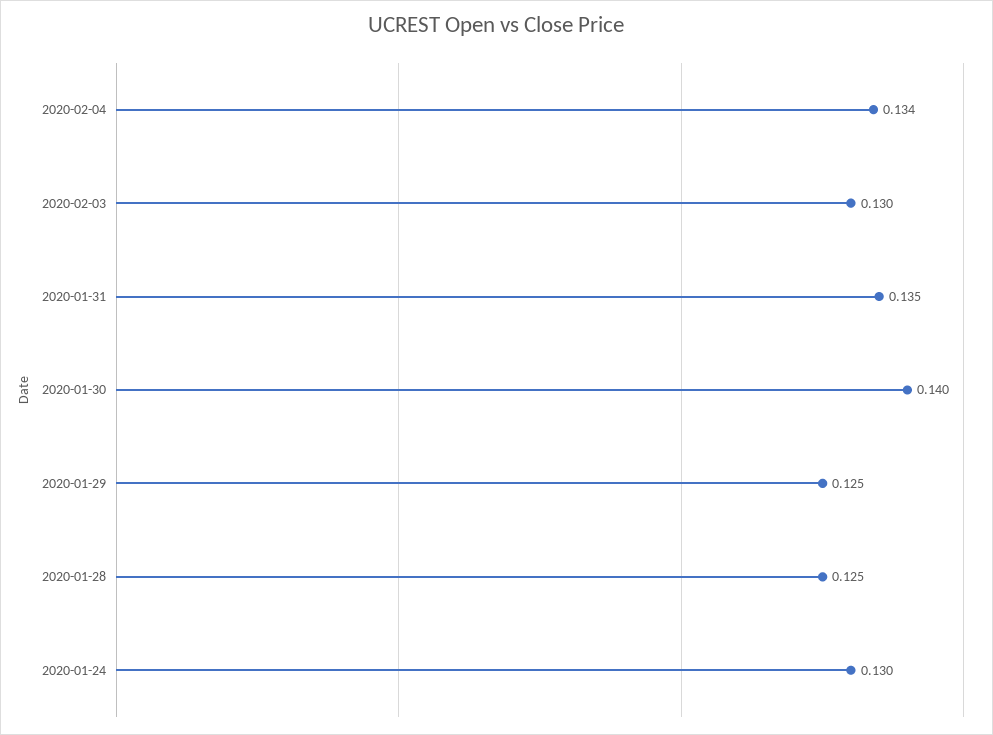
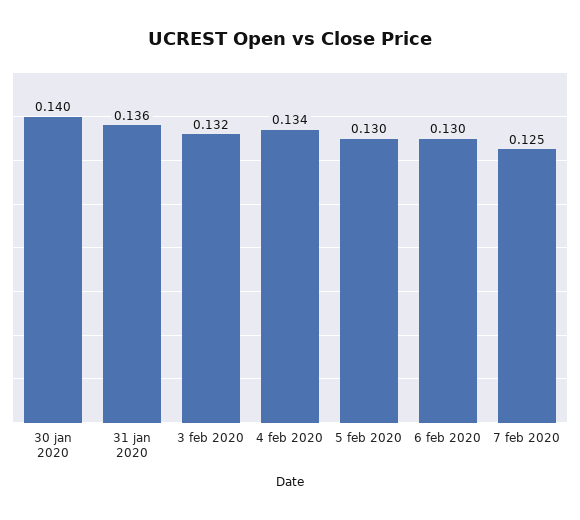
2020-02-03: 0.13 -> 0.132
2020-01-31: 0.135 -> 0.136
2020-01-29: 0.125 -> none
2020-01-28: 0.125 -> none
2020-01-24: 0.13 -> none
5 feb 2020: none -> 0.13
6 feb 2020: none -> 0.13
7 feb 2020: none -> 0.125

